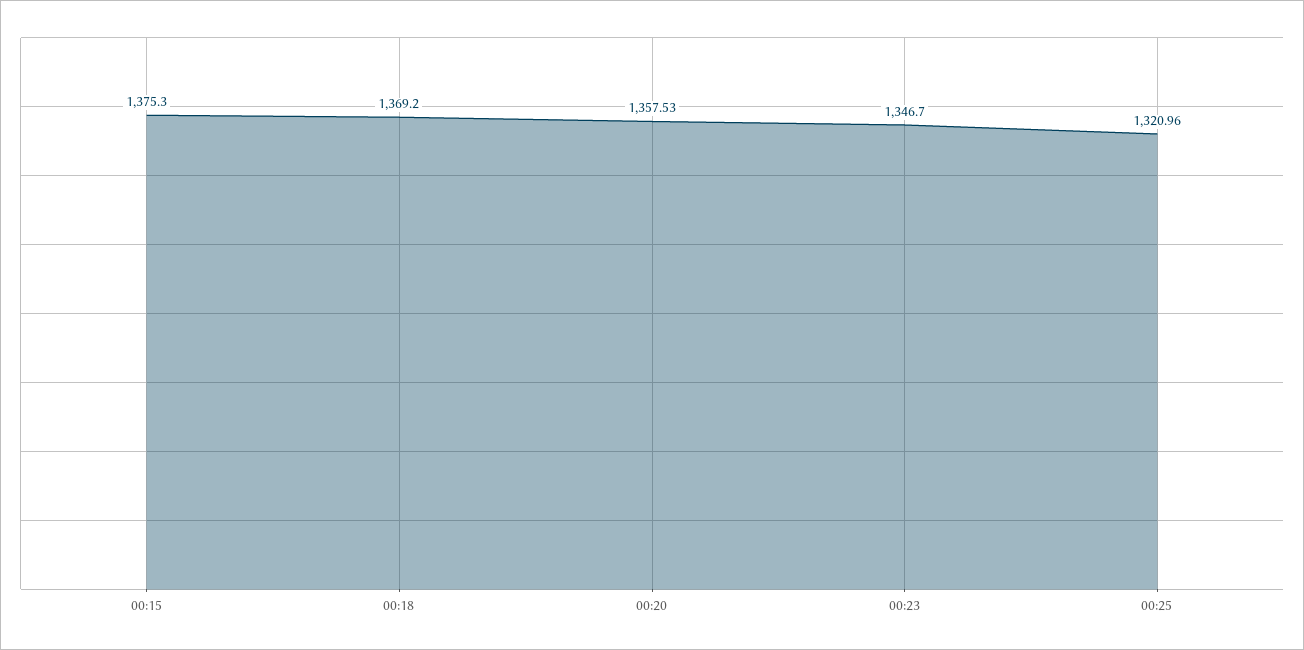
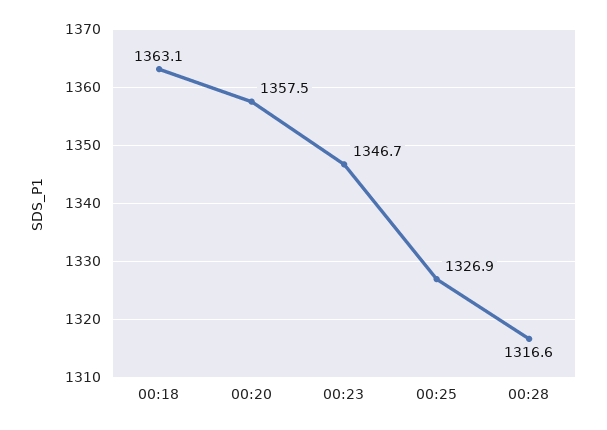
00:15: 1375.3 -> none
00:18: 1369.2 -> 1363.1
00:25: 1320.96 -> 1326.9
00:28: none -> 1316.6

